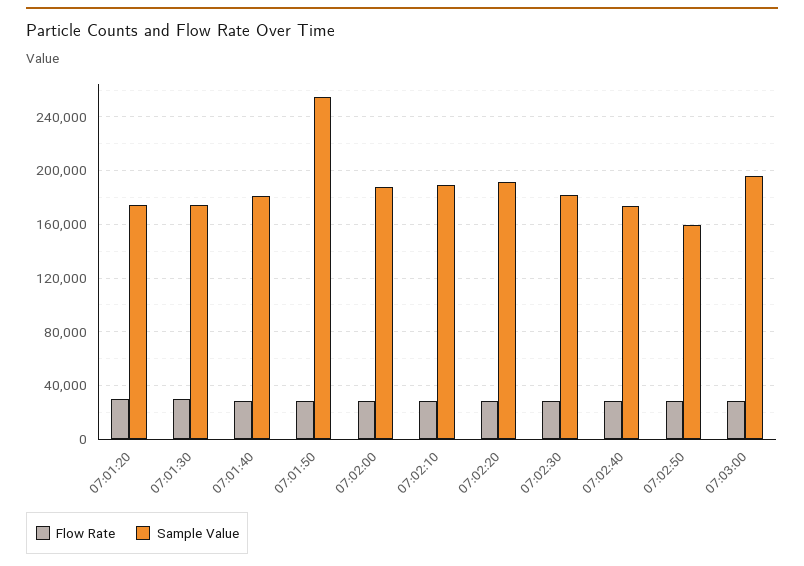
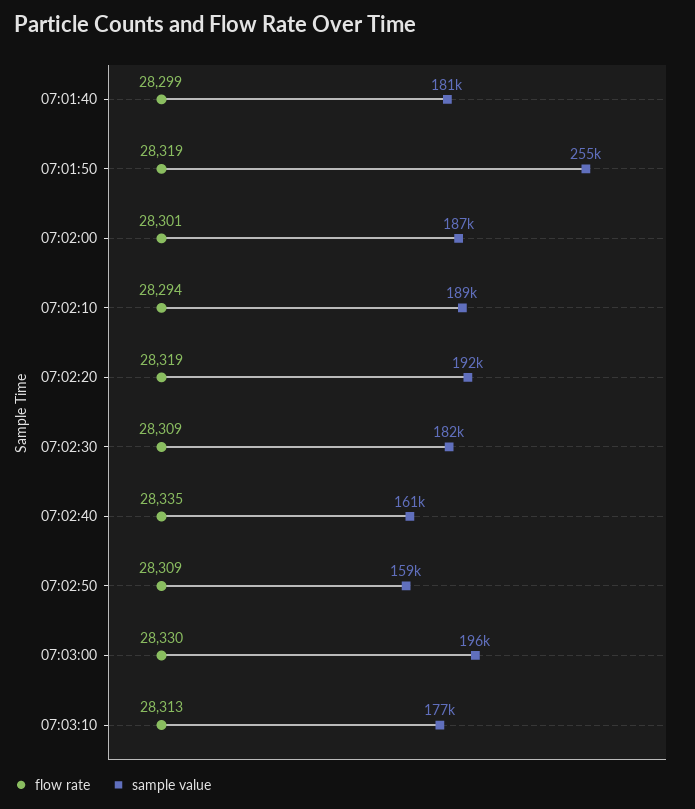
Flow Rate, 07:01:20: 30000 -> none
Sample Value, 07:01:20: 175000 -> none
Flow Rate, 07:01:30: 30000 -> none
Sample Value, 07:01:30: 175000 -> none
Sample Value, 07:02:40: 175000 -> 161000
Flow Rate, 07:03:10: none -> 28313
Sample Value, 07:03:10: none -> 177000

